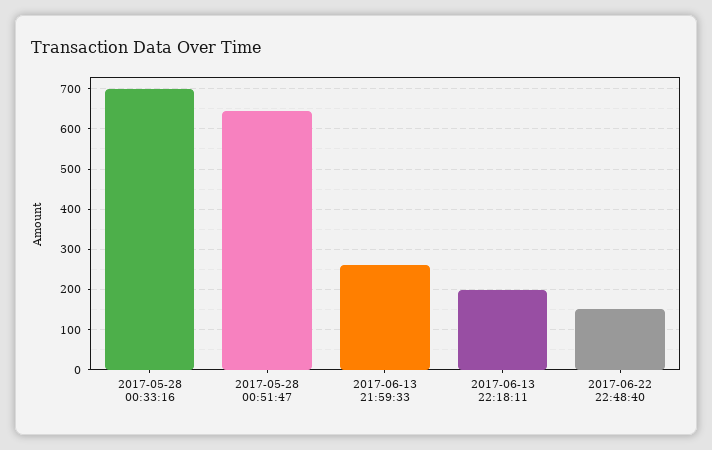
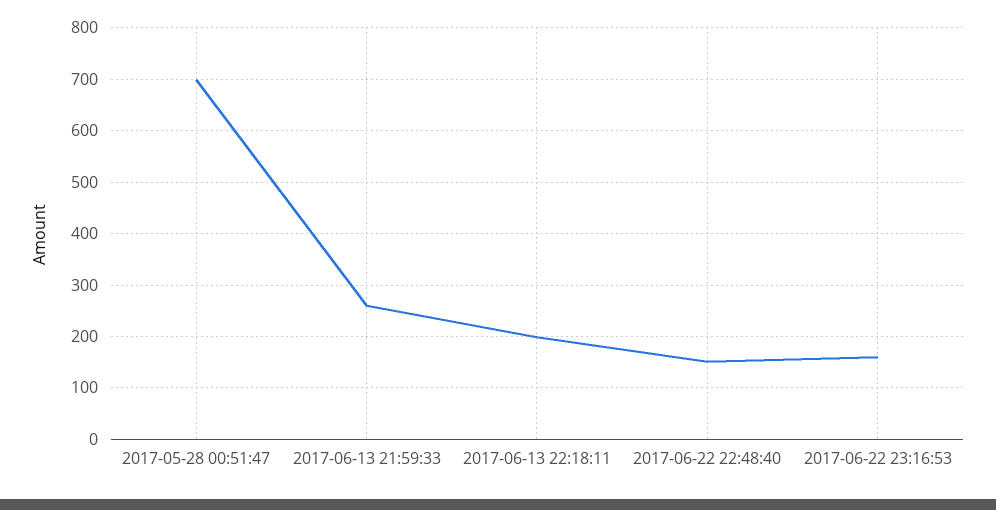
2017-05-28 00:33:16: 700 -> none
2017-05-28 00:51:47: 640 -> 700
2017-06-22 23:16:53: none -> 160

